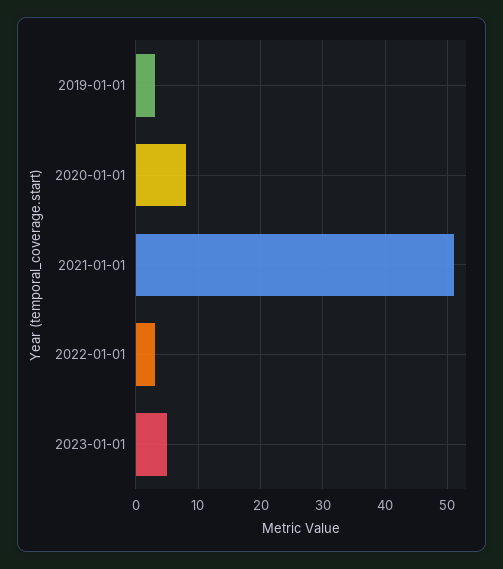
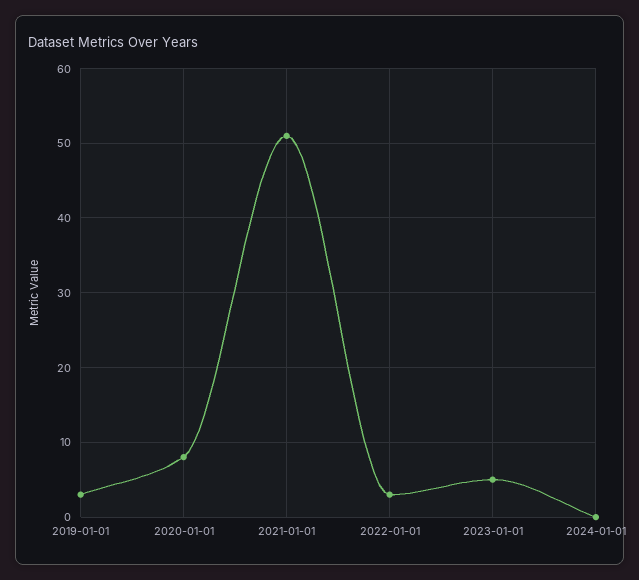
2024-01-01: none -> 0

